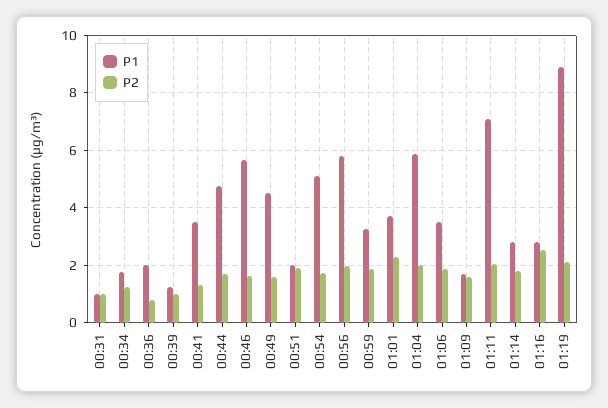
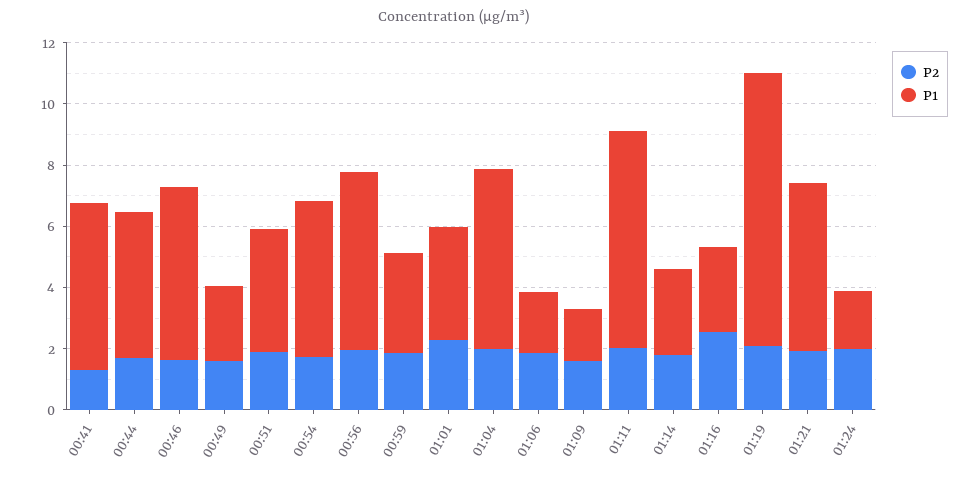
P1, 00:31: 1 -> none
P2, 00:31: 1 -> none
P1, 00:34: 1.75 -> none
P2, 00:34: 1.25 -> none
P1, 00:36: 2 -> none
P2, 00:36: 0.75 -> none
P1, 00:39: 1.25 -> none
P2, 00:39: 1 -> none
P1, 00:41: 3.5 -> 5.5
P1, 00:49: 4.5 -> 2.5
P1, 00:51: 2 -> 4
P1, 01:06: 3.5 -> 2
P2, 01:21: none -> 2
P1, 01:21: none -> 5.5
P2, 01:24: none -> 2
P1, 01:24: none -> 2

